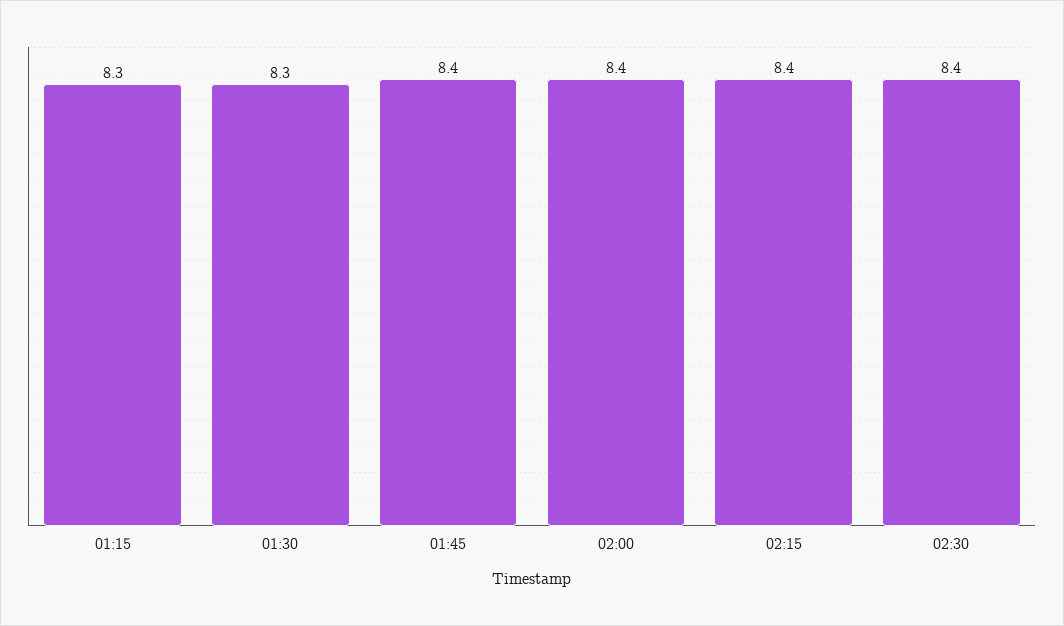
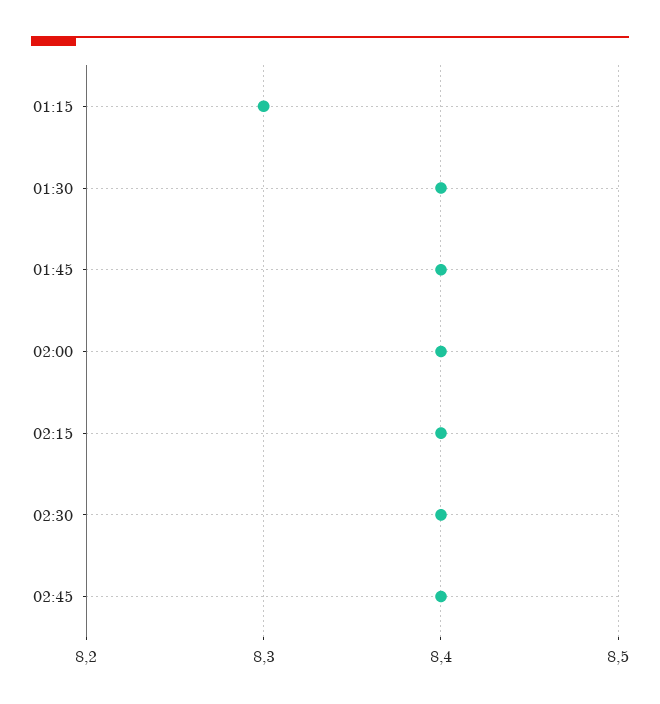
01:30: 8.3 -> 8.4
02:45: none -> 8.4

